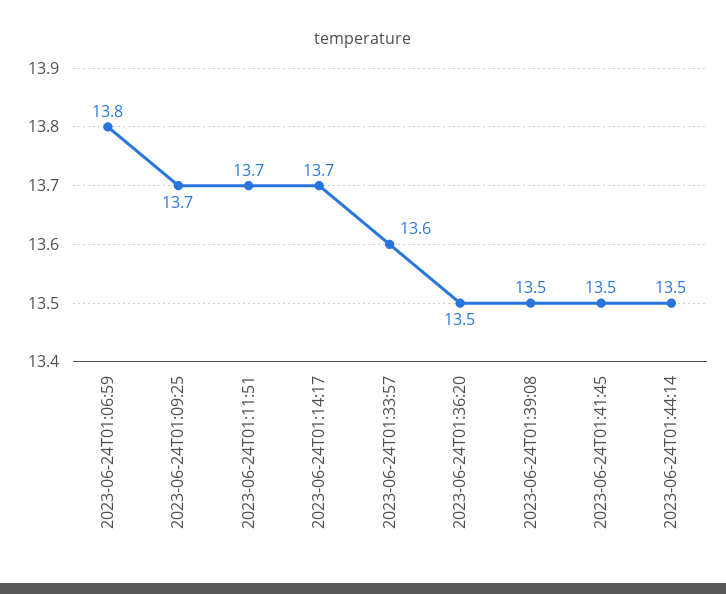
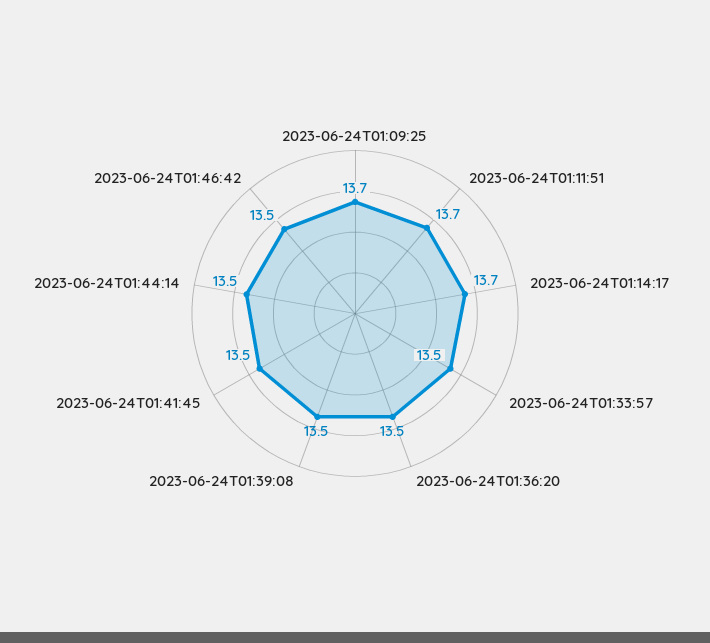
2023-06-24T01:06:59: 13.8 -> none
2023-06-24T01:33:57: 13.6 -> 13.5
2023-06-24T01:46:42: none -> 13.5

